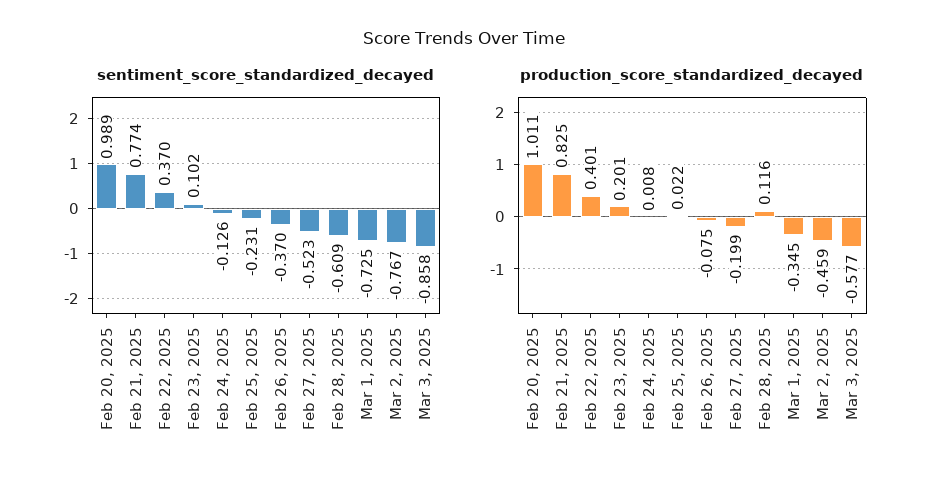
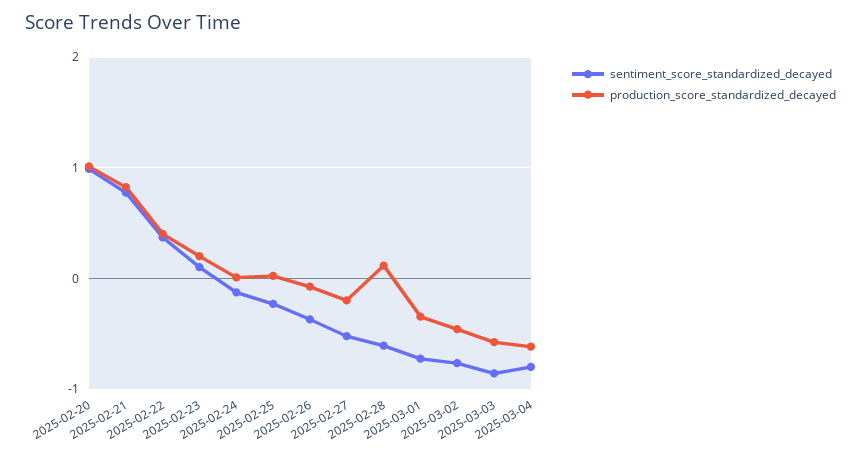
sentiment_score_standardized_decayed, 2025-03-04: none -> -0.8
production_score_standardized_decayed, 2025-03-04: none -> -0.6

